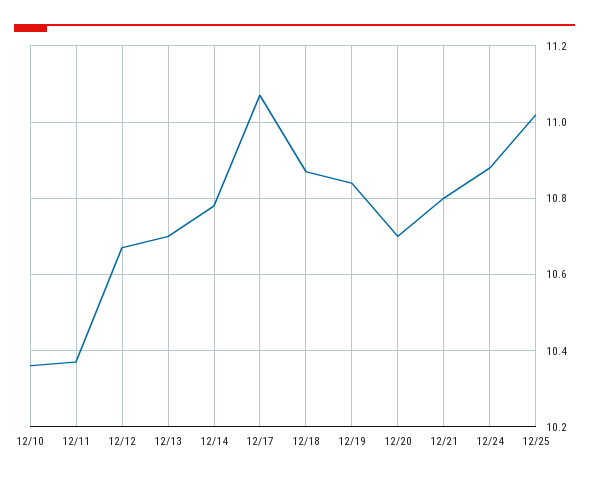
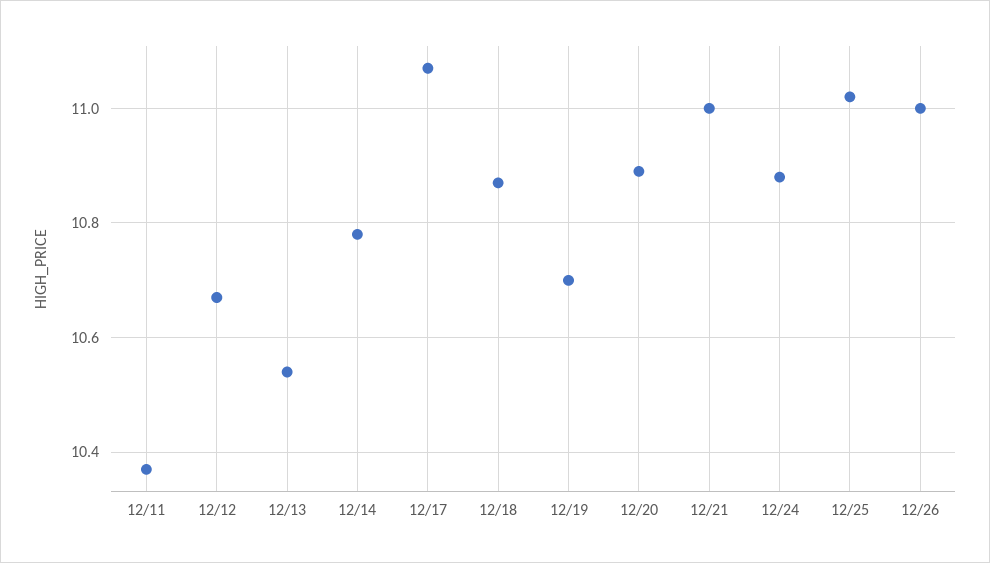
12/10: 10.35 -> none
12/13: 10.7 -> 10.55
12/19: 10.85 -> 10.7
12/20: 10.7 -> 10.9
12/21: 10.8 -> 11
12/26: none -> 11

